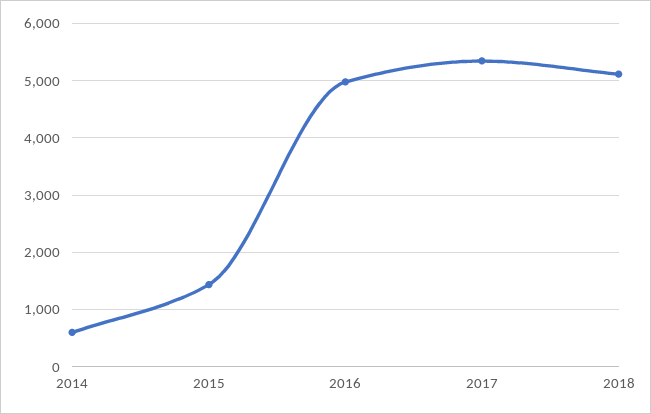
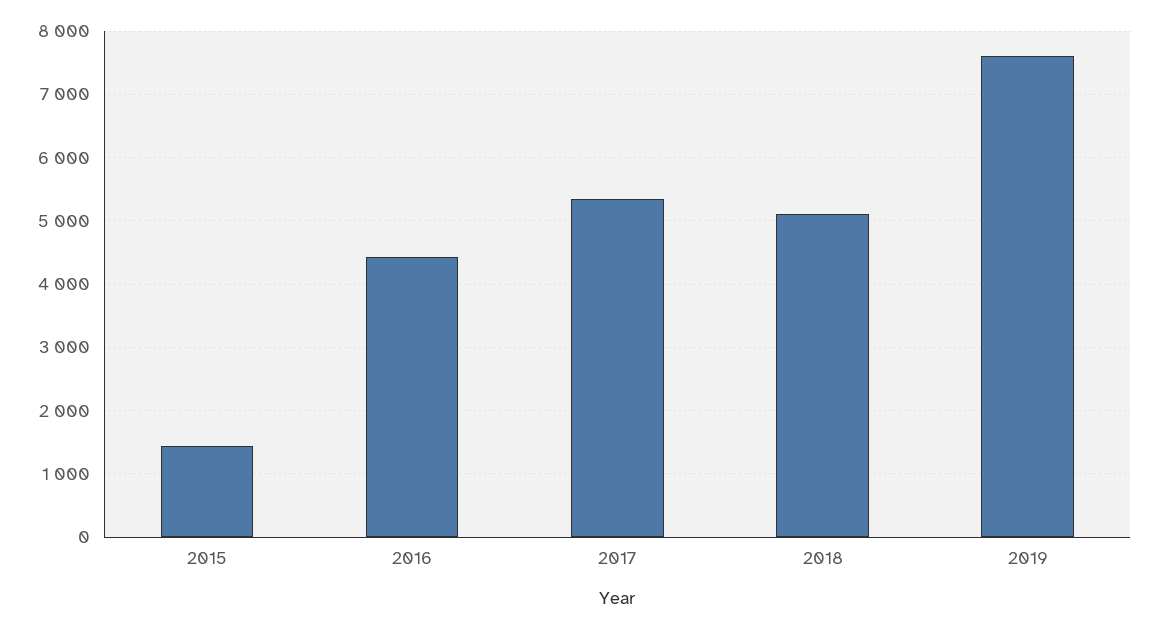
2014: 600 -> none
2016: 5000 -> 4400
2019: none -> 7600

